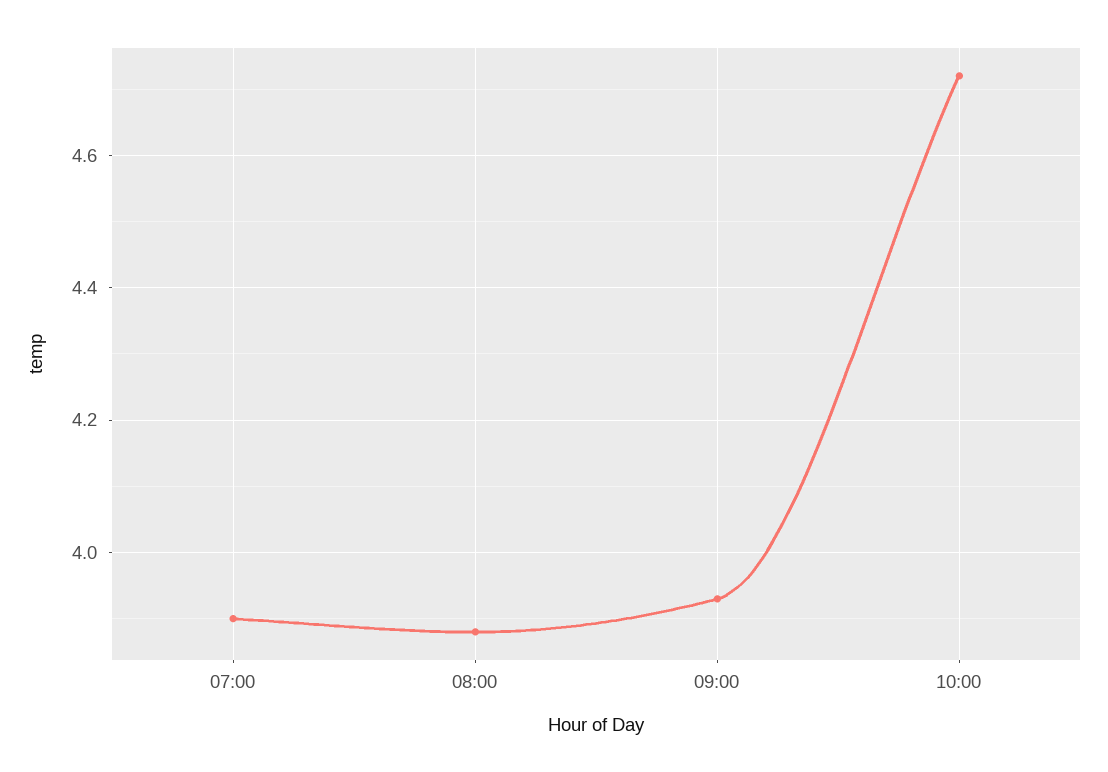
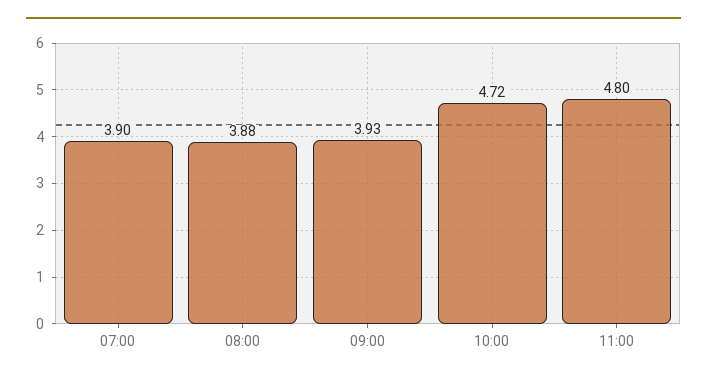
11:00: none -> 4.8

